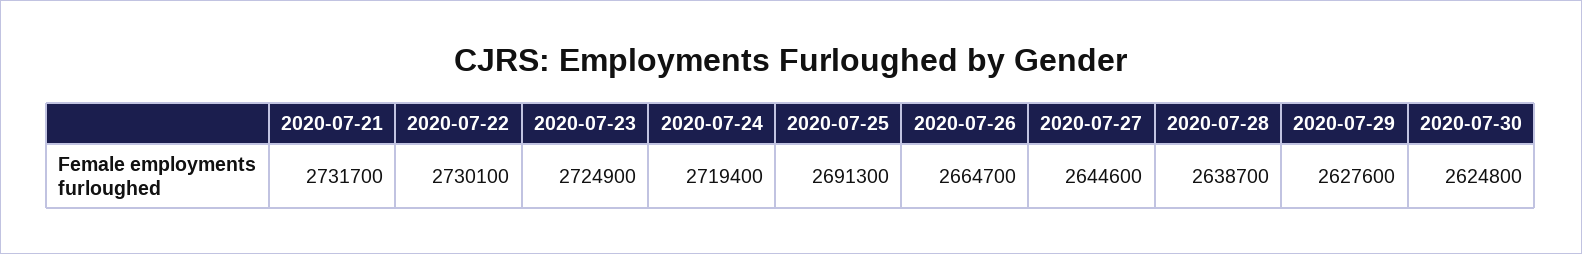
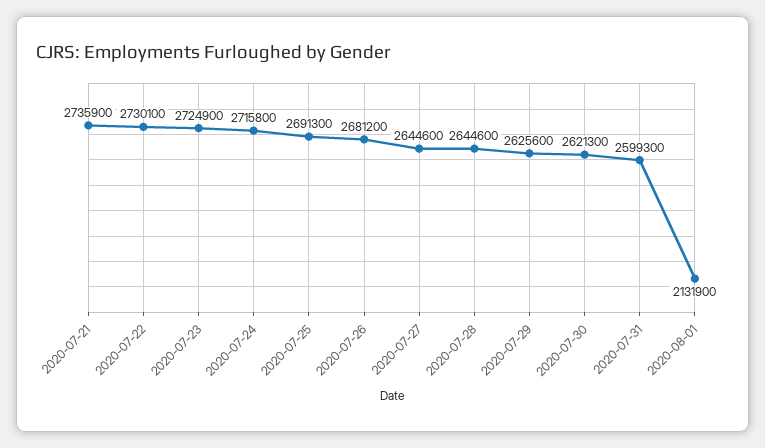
2020-07-21: 2731700 -> 2735900
2020-07-24: 2719400 -> 2715800
2020-07-26: 2664700 -> 2681200
2020-07-28: 2638700 -> 2644600
2020-07-29: 2627600 -> 2625600
2020-07-30: 2624800 -> 2621300
2020-07-31: none -> 2599300
2020-08-01: none -> 2131900

